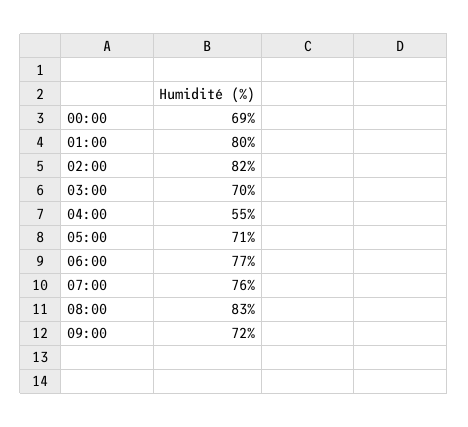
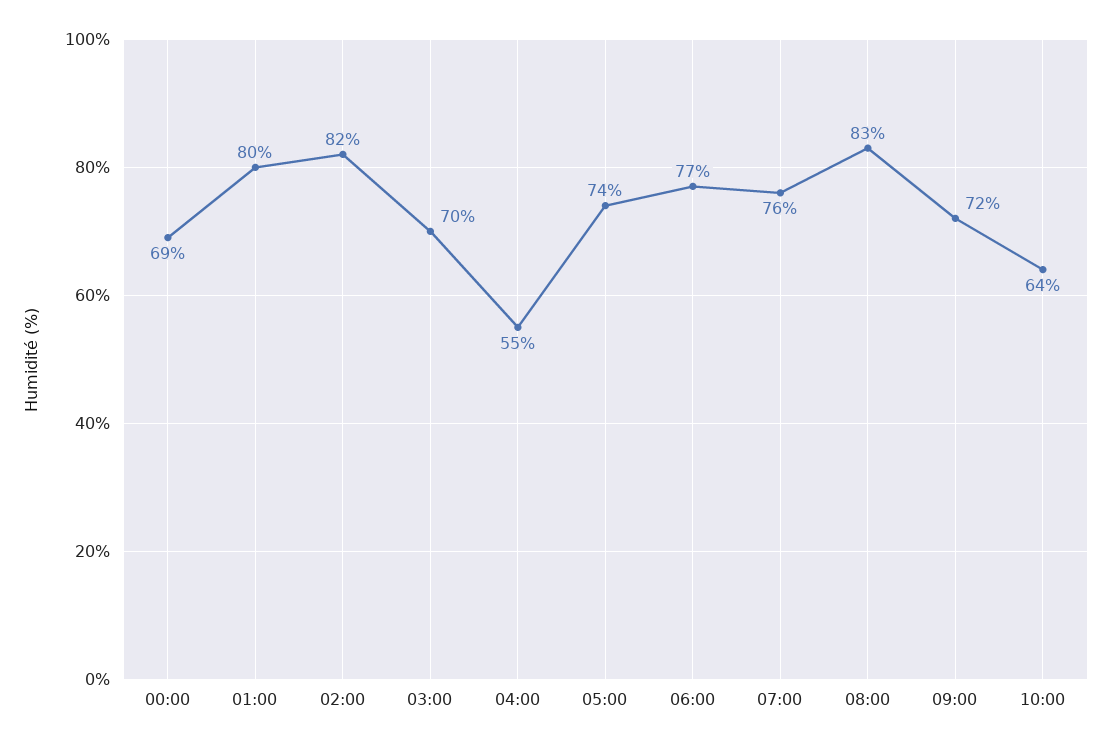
05:00: 71 -> 74
10:00: none -> 64

